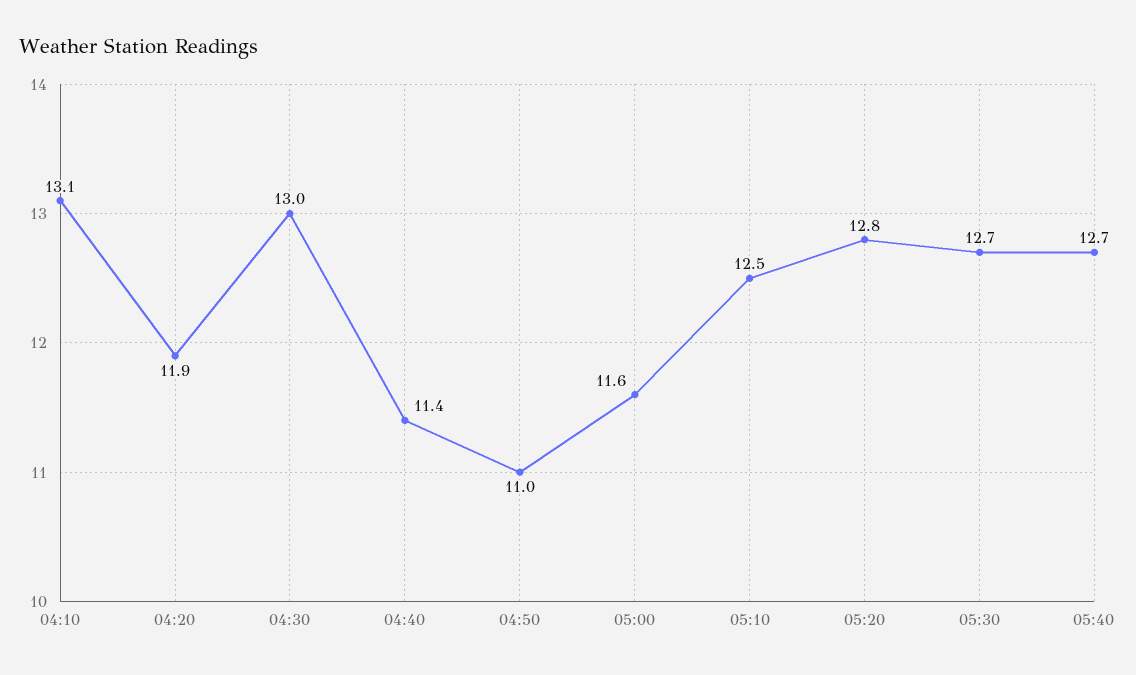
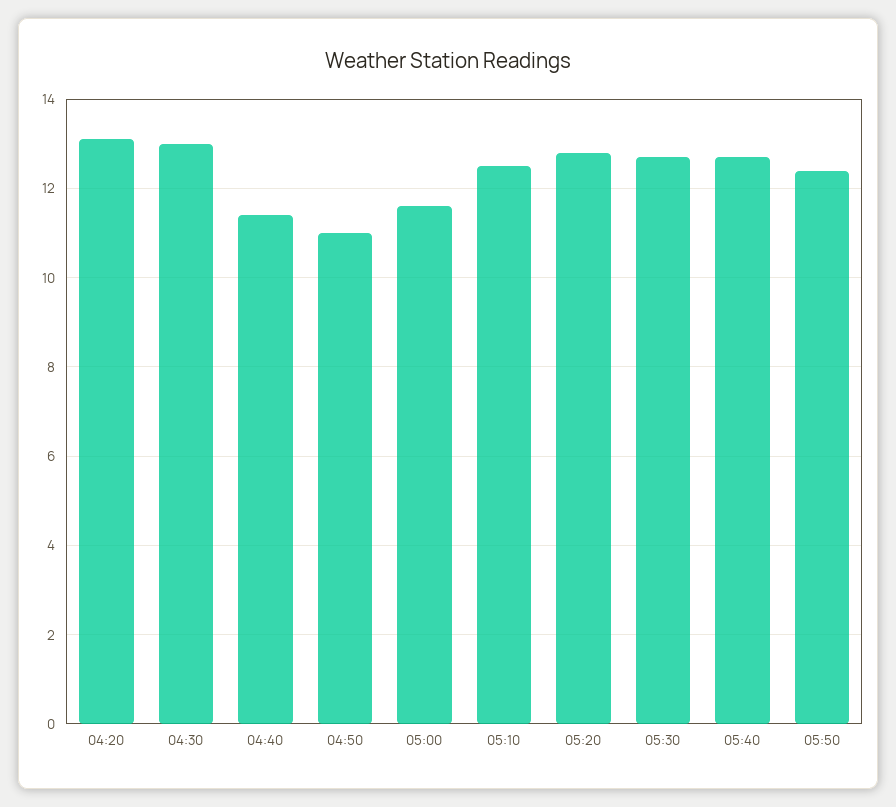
04:10: 13.1 -> none
04:20: 11.9 -> 13
05:50: none -> 12.5

